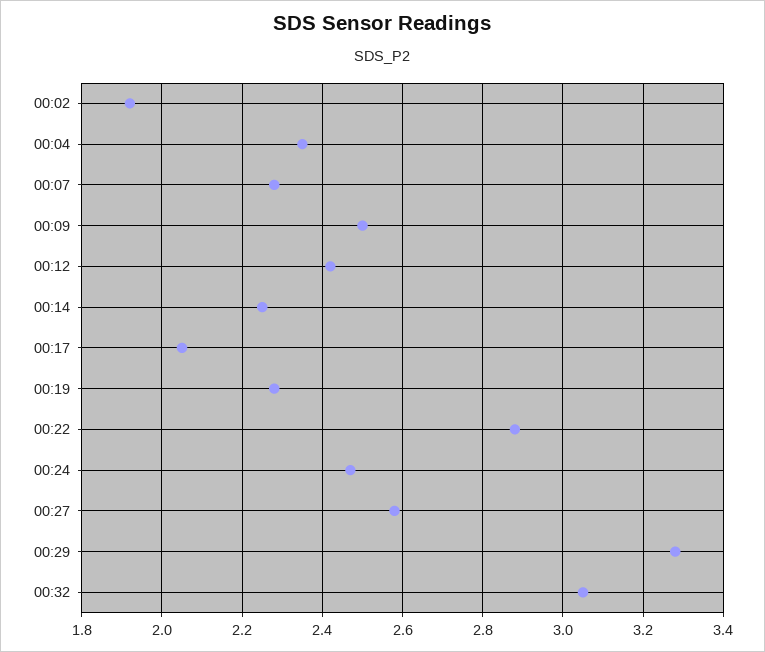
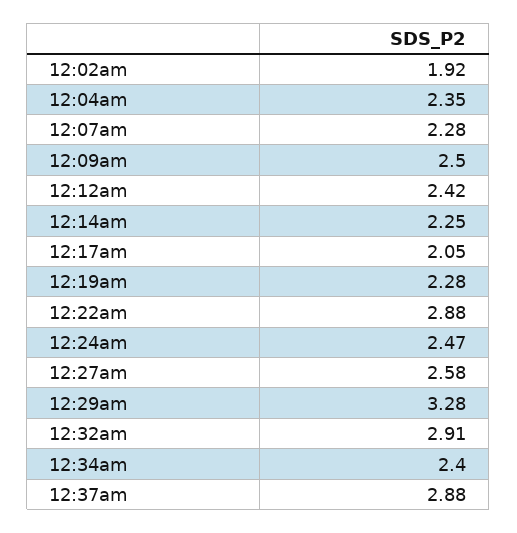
00:32: 3.05 -> 2.91
12:34am: none -> 2.4
12:37am: none -> 2.88

